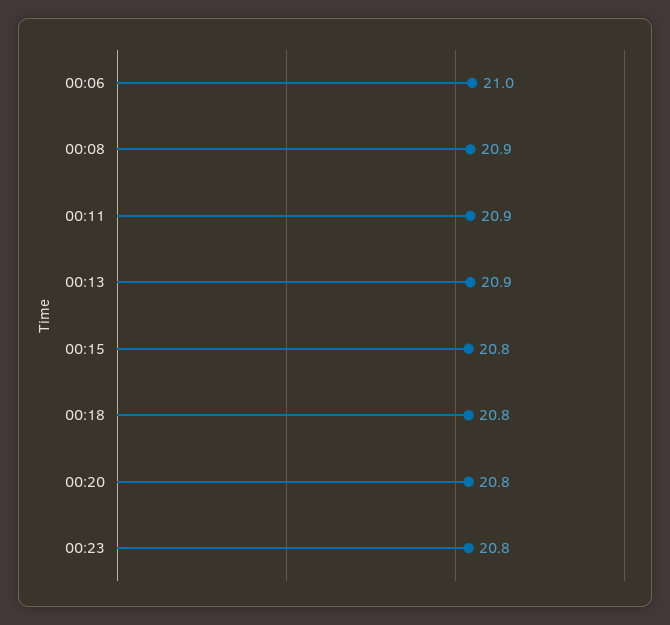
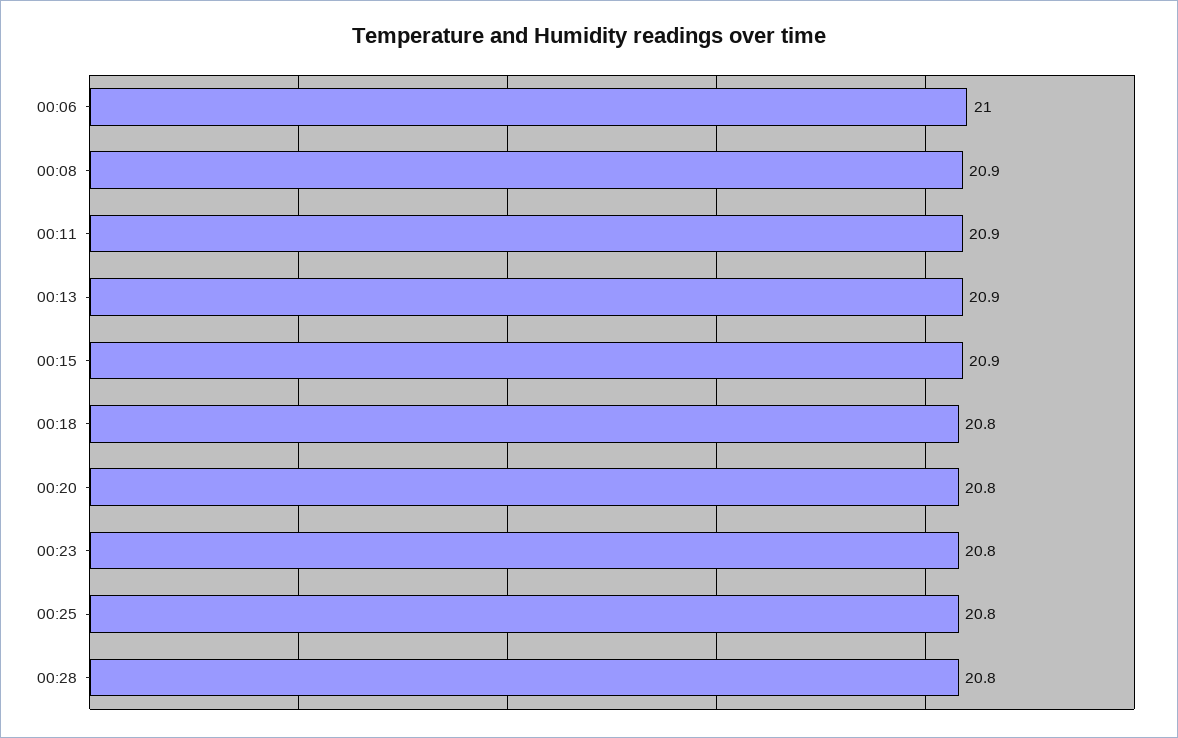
00:15: 20.8 -> 20.9
00:25: none -> 20.8
00:28: none -> 20.8

